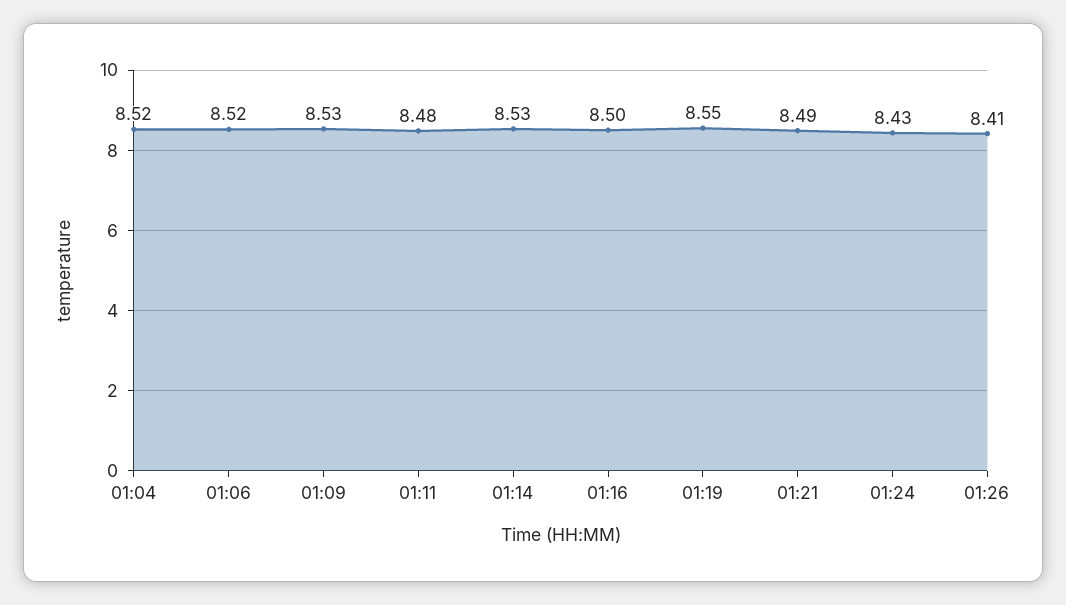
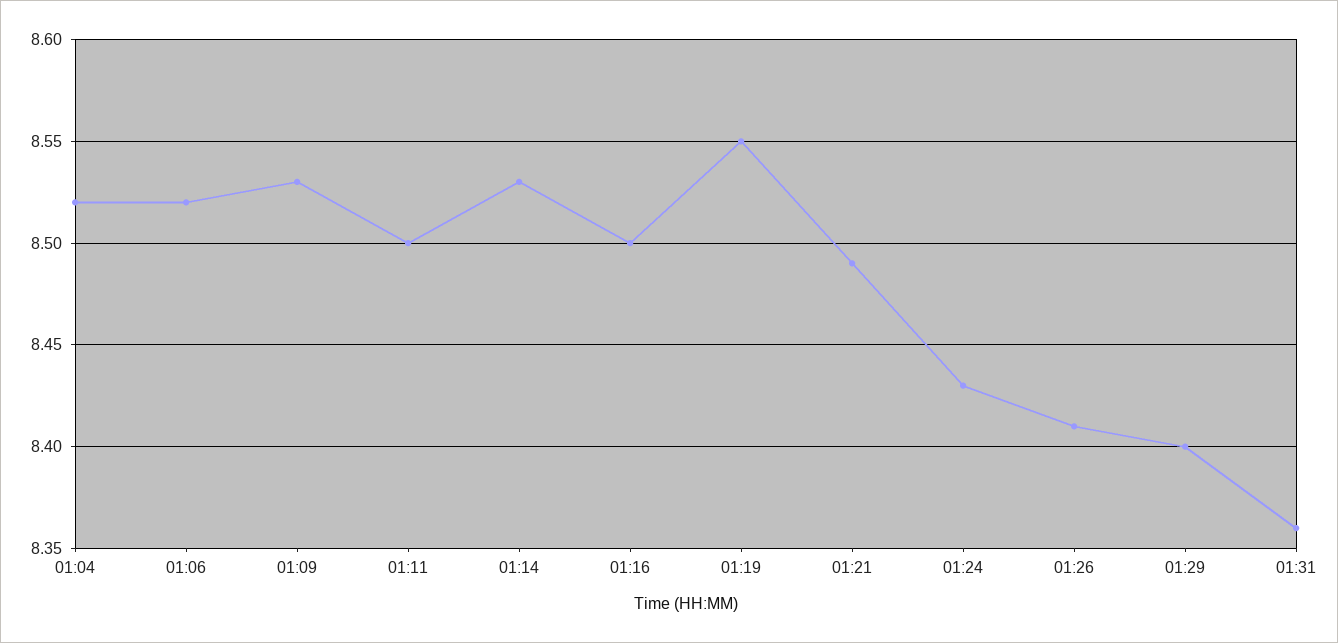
01:11: 8.48 -> 8.5
01:29: none -> 8.4
01:31: none -> 8.36

